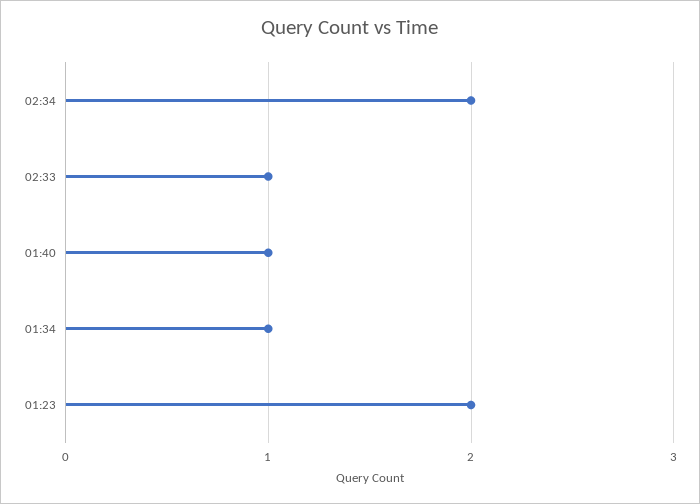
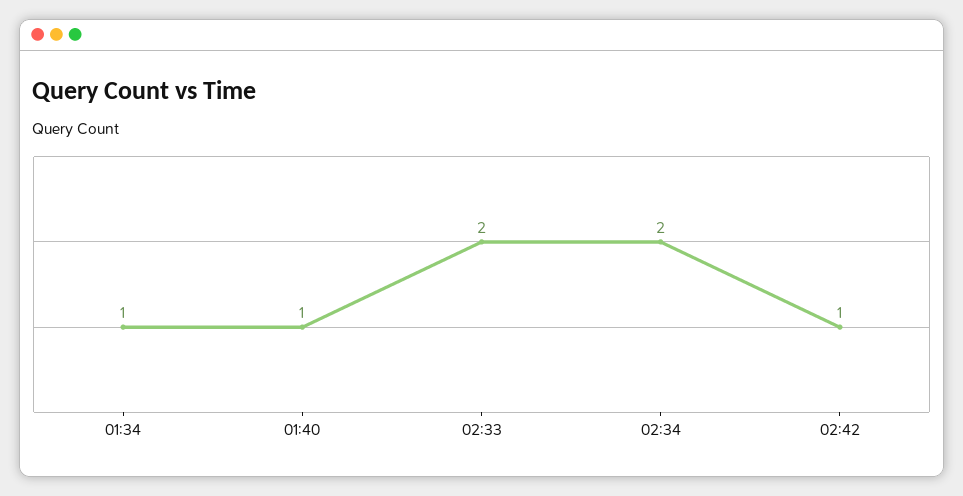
02:33: 1 -> 2
01:23: 2 -> none
02:42: none -> 1

